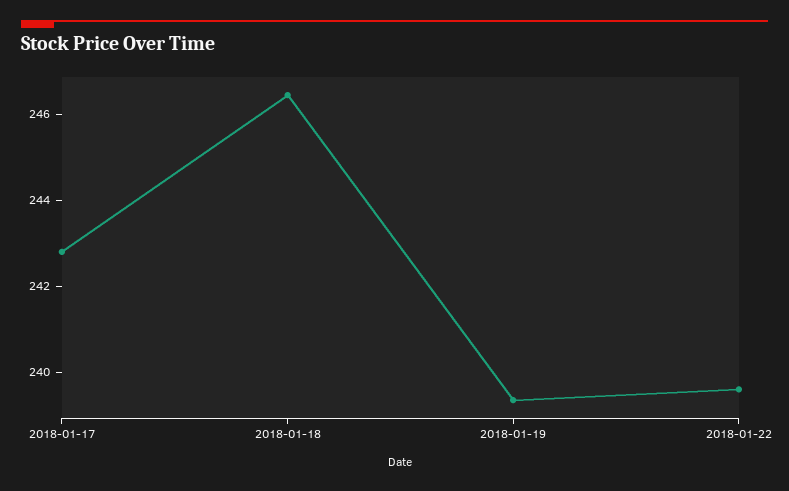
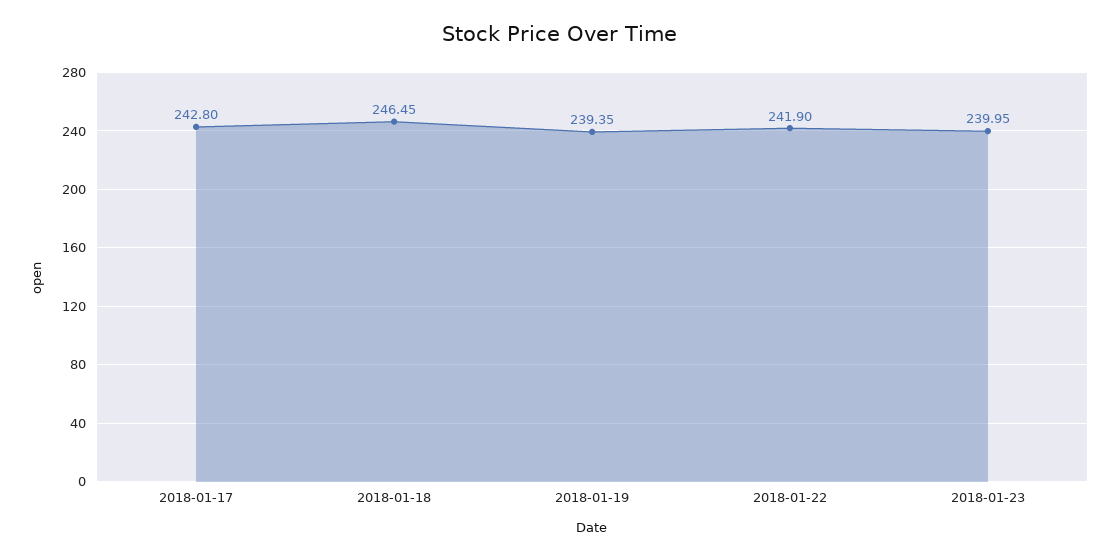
2018-01-22: 239.5 -> 241.9
2018-01-23: none -> 239.95

